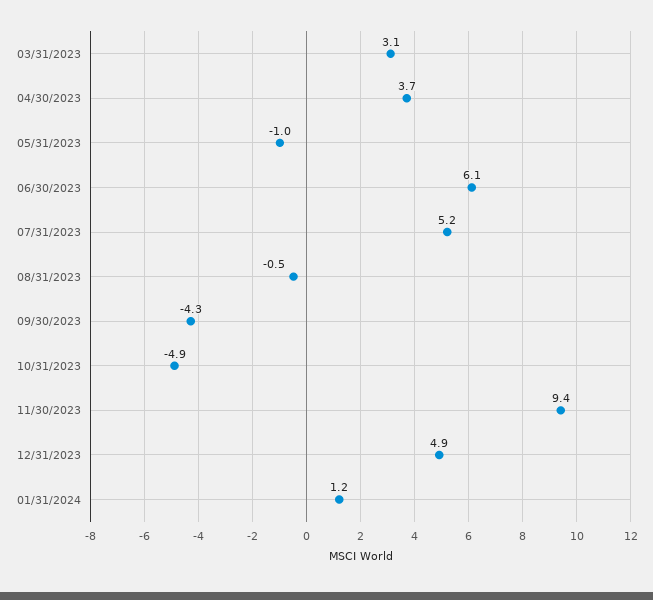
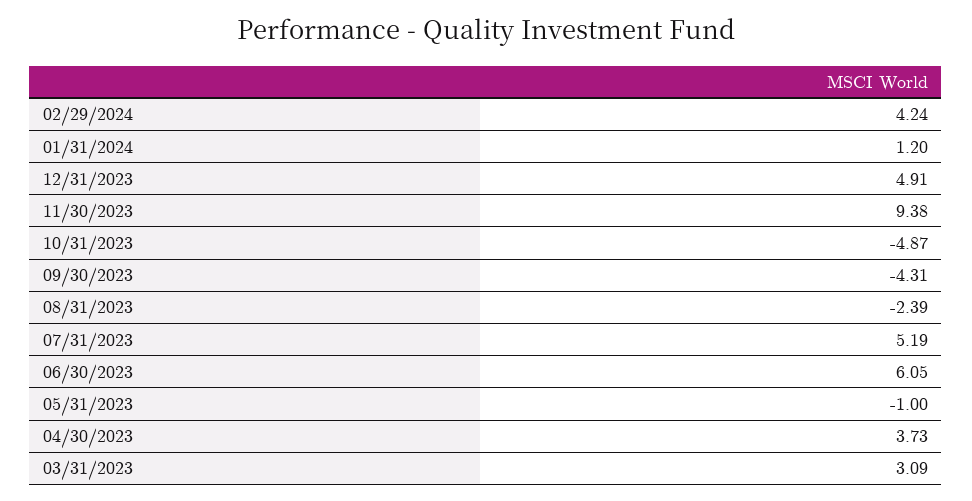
08/31/2023: -0.5 -> -2.39
02/29/2024: none -> 4.24

